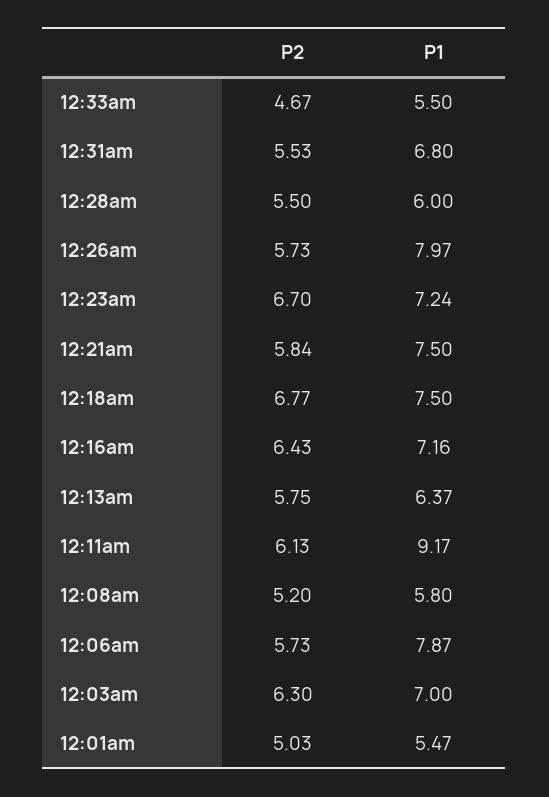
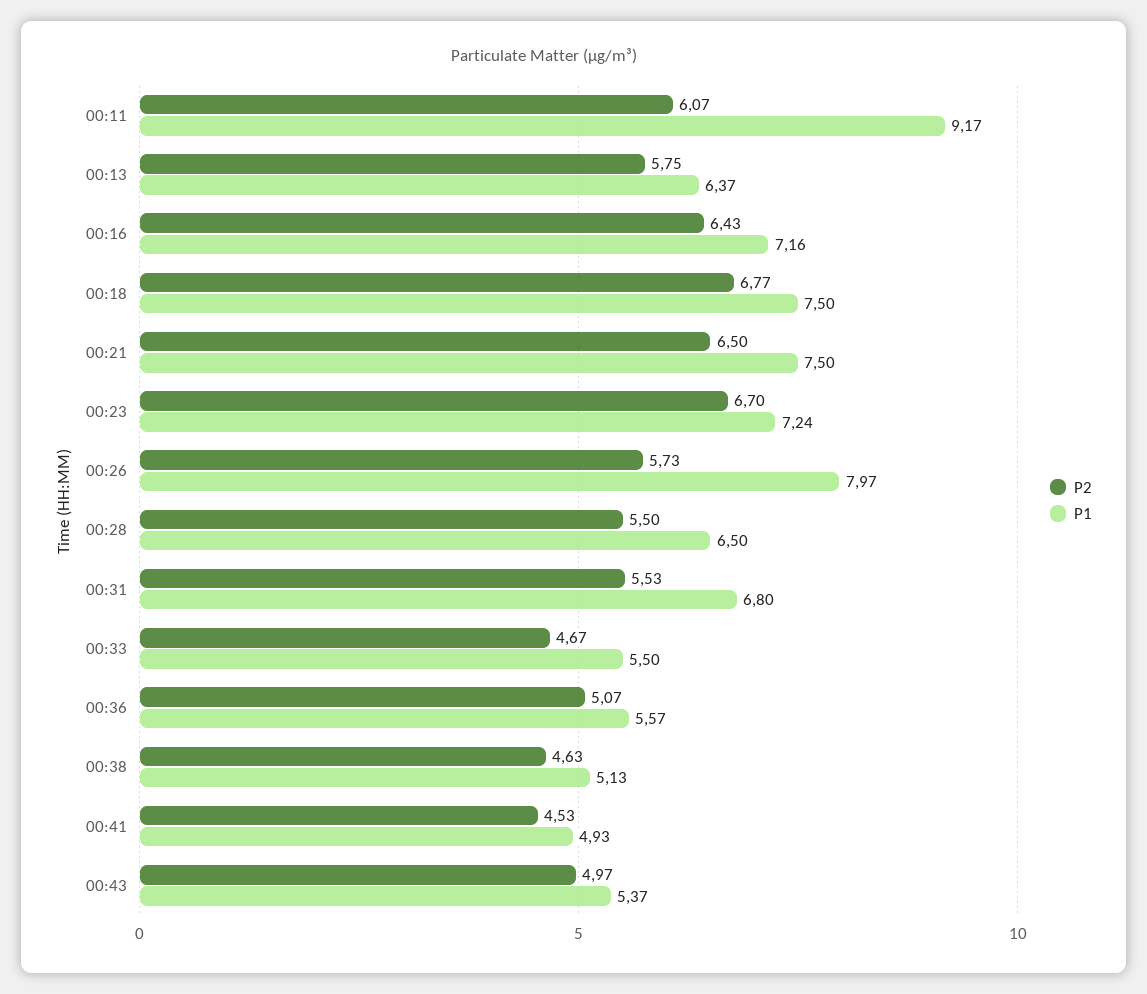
P1, 12:28am: 6 -> 6.5
P2, 12:21am: 5.84 -> 6.5
P2, 12:11am: 6.13 -> 6.07
P2, 12:08am: 5.2 -> none
P1, 12:08am: 5.8 -> none
P2, 12:06am: 5.73 -> none
P1, 12:06am: 7.87 -> none
P2, 12:03am: 6.3 -> none
P1, 12:03am: 7 -> none
P2, 12:01am: 5.03 -> none
P1, 12:01am: 5.47 -> none
P2, 00:36: none -> 5.07
P1, 00:36: none -> 5.57
P2, 00:38: none -> 4.63
P1, 00:38: none -> 5.13
P2, 00:41: none -> 4.53
P1, 00:41: none -> 4.93
P2, 00:43: none -> 4.97
P1, 00:43: none -> 5.37

